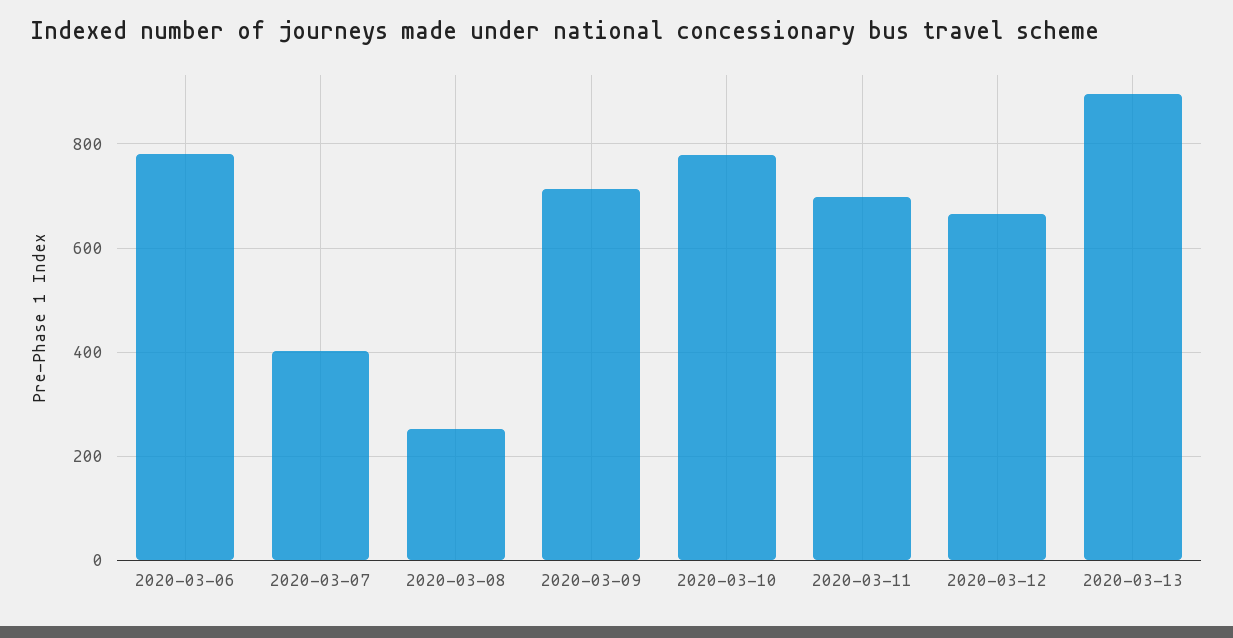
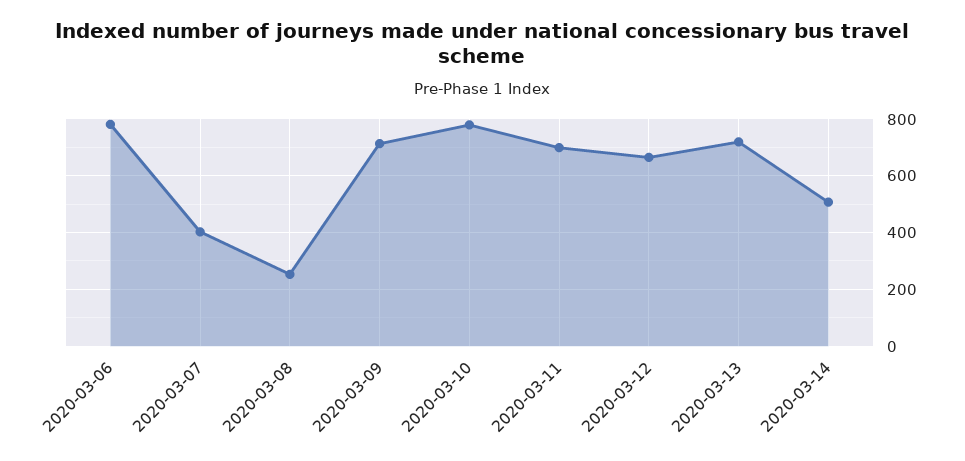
2020-03-13: 900 -> 725
2020-03-14: none -> 500

